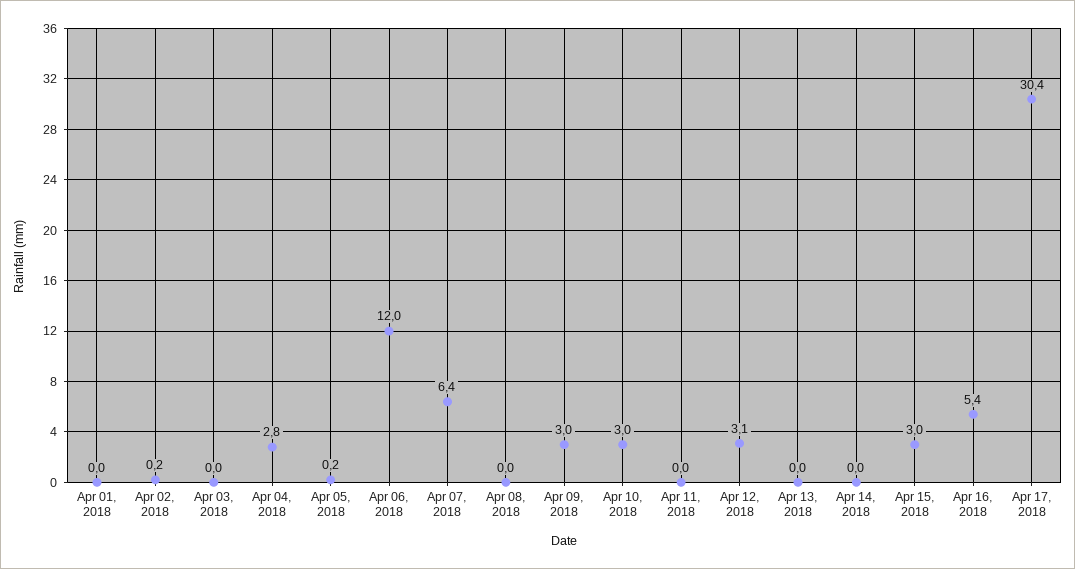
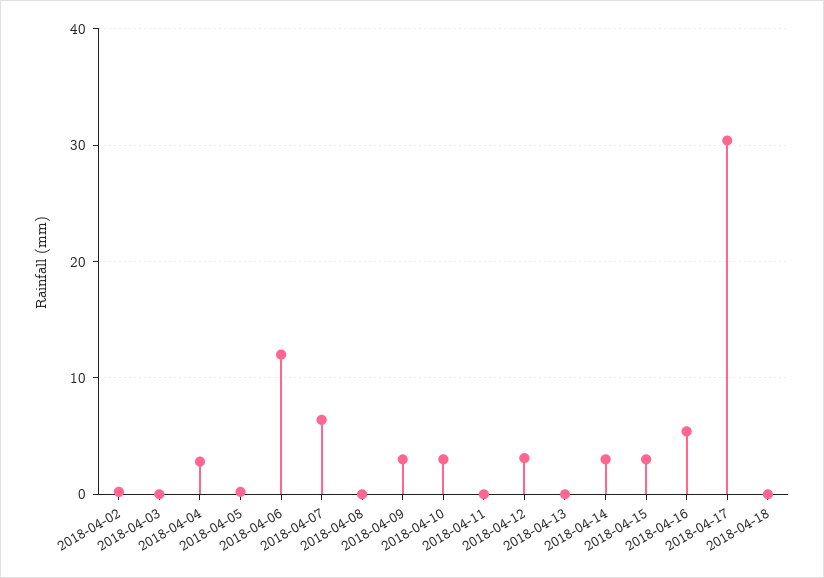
Apr 01, 2018: 0 -> none
Apr 14, 2018: 0 -> 3
2018-04-18: none -> 0

